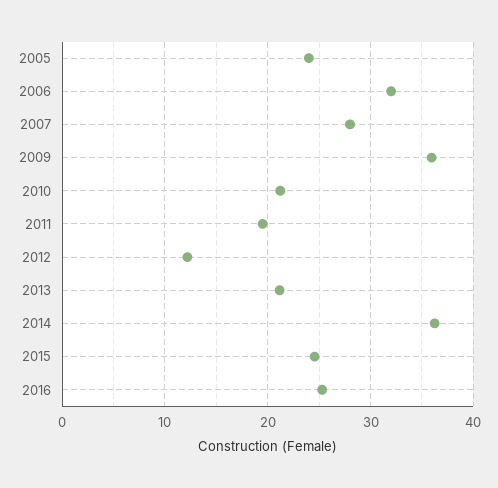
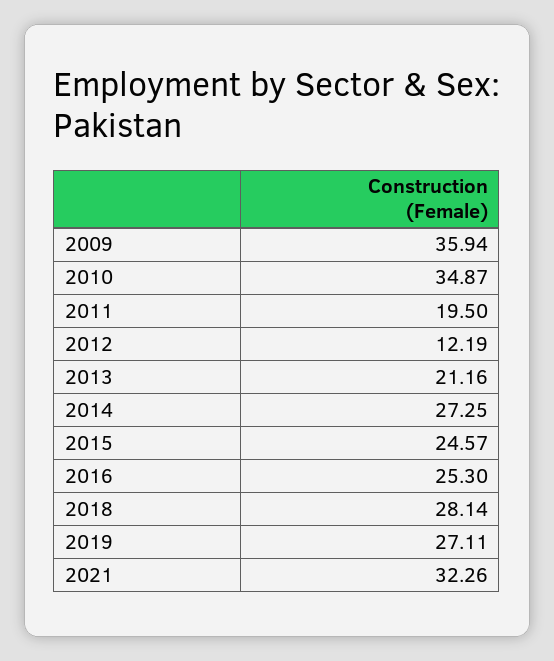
2005: 24 -> none
2006: 32 -> none
2007: 28 -> none
2010: 21 -> 34.87
2014: 36 -> 27.25
2018: none -> 28.14
2019: none -> 27.11
2021: none -> 32.26

